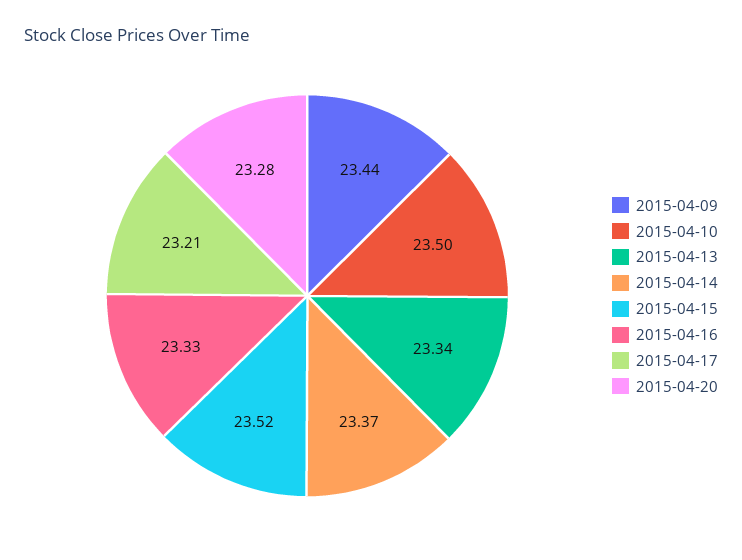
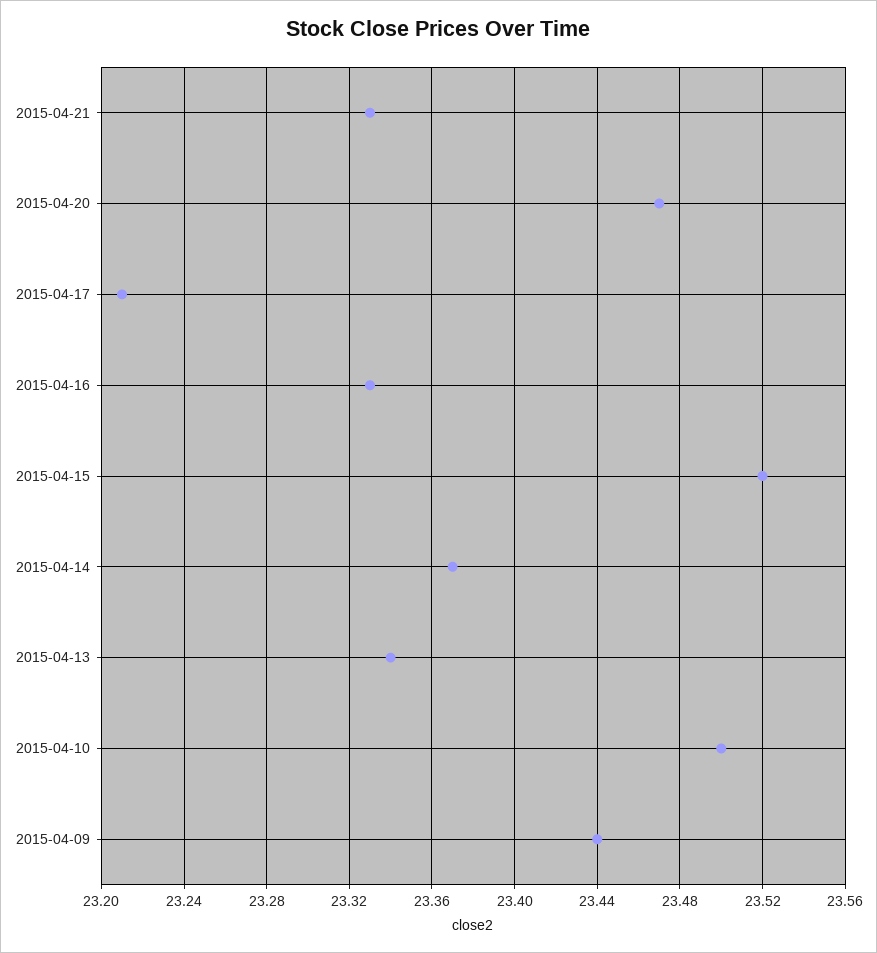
2015-04-20: 23.28 -> 23.47
2015-04-21: none -> 23.33

